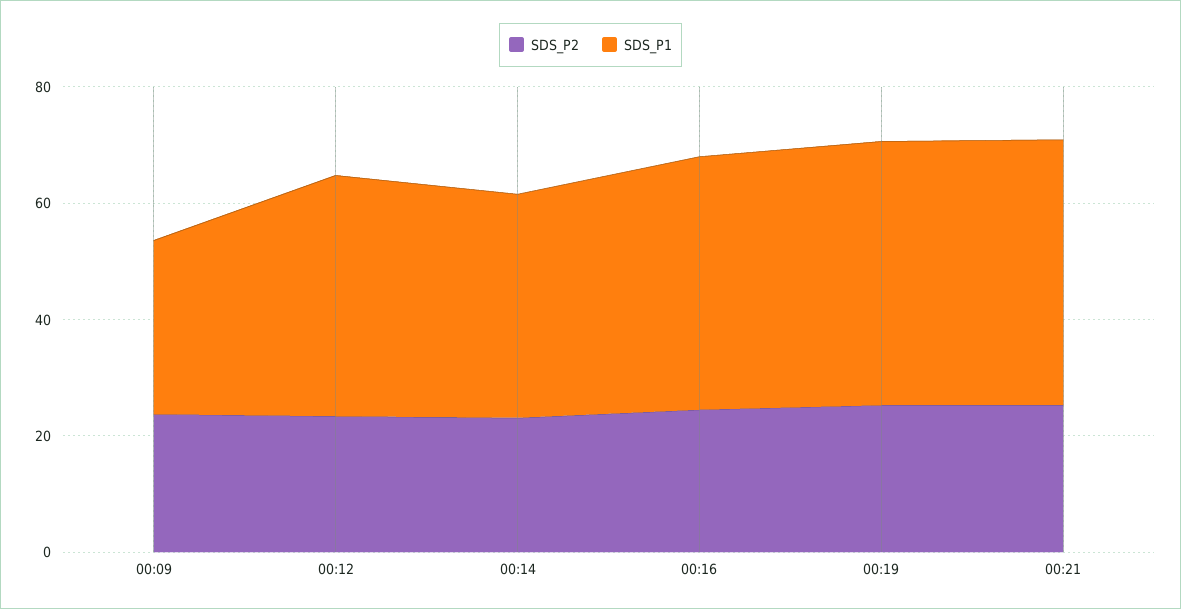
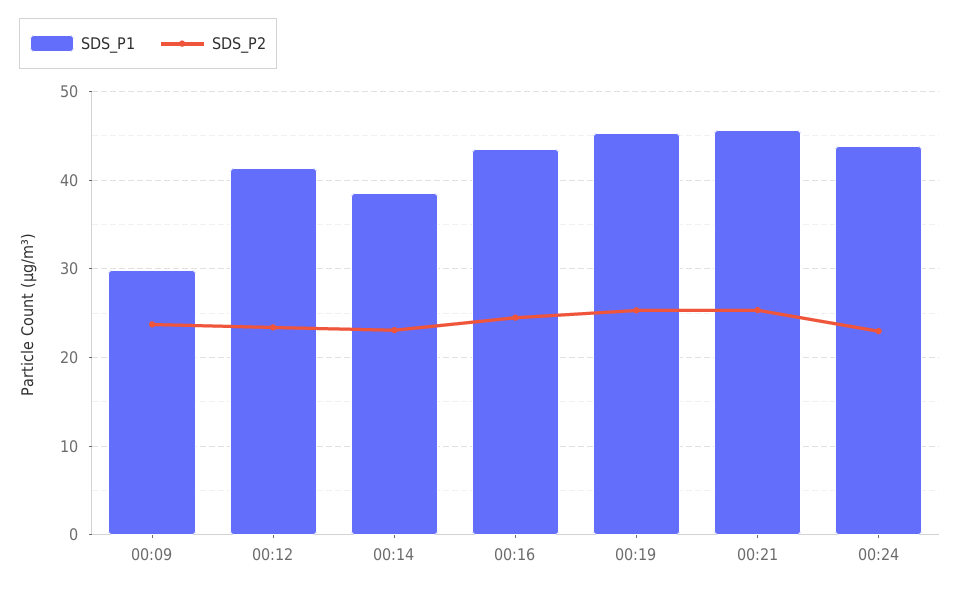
SDS_P1, 00:24: none -> 44
SDS_P2, 00:24: none -> 23

